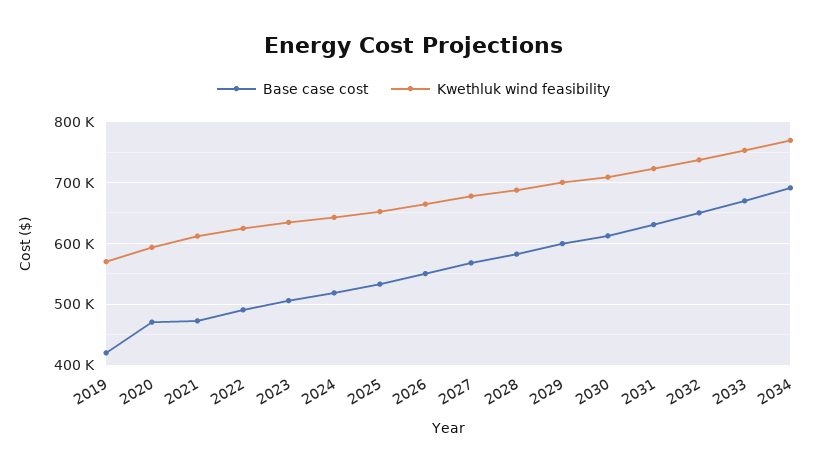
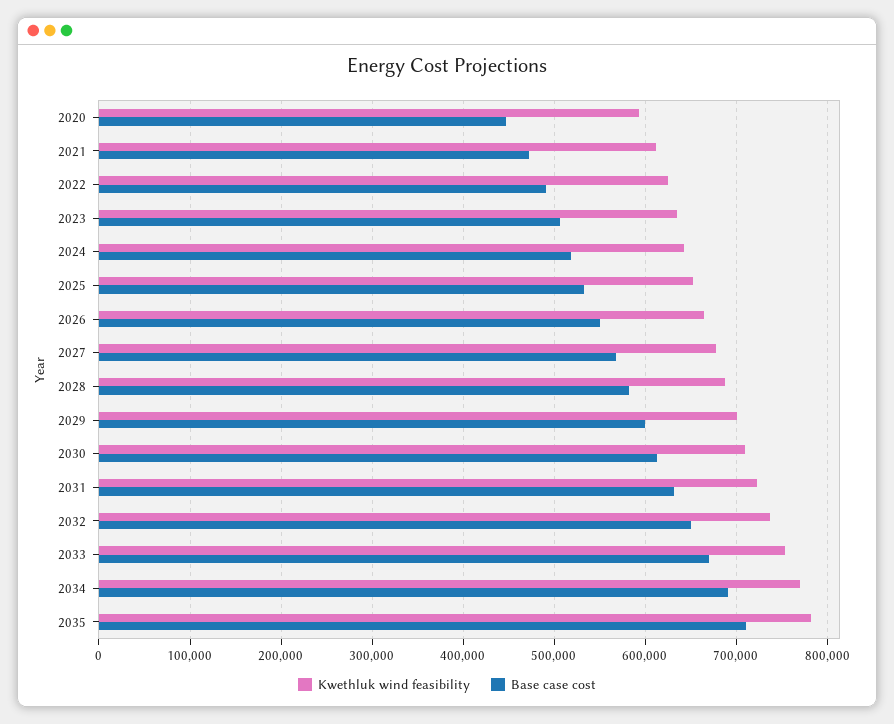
Base case cost, 2019: 420000 -> none
Kwethluk wind feasibility, 2019: 570000 -> none
Base case cost, 2020: 470000 -> 450000
Kwethluk wind feasibility, 2035: none -> 780000
Base case cost, 2035: none -> 710000

